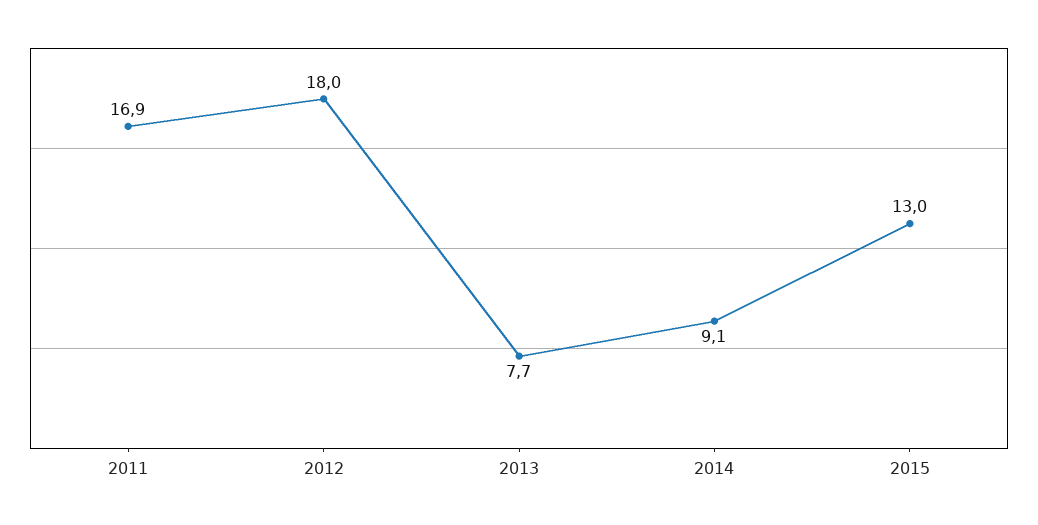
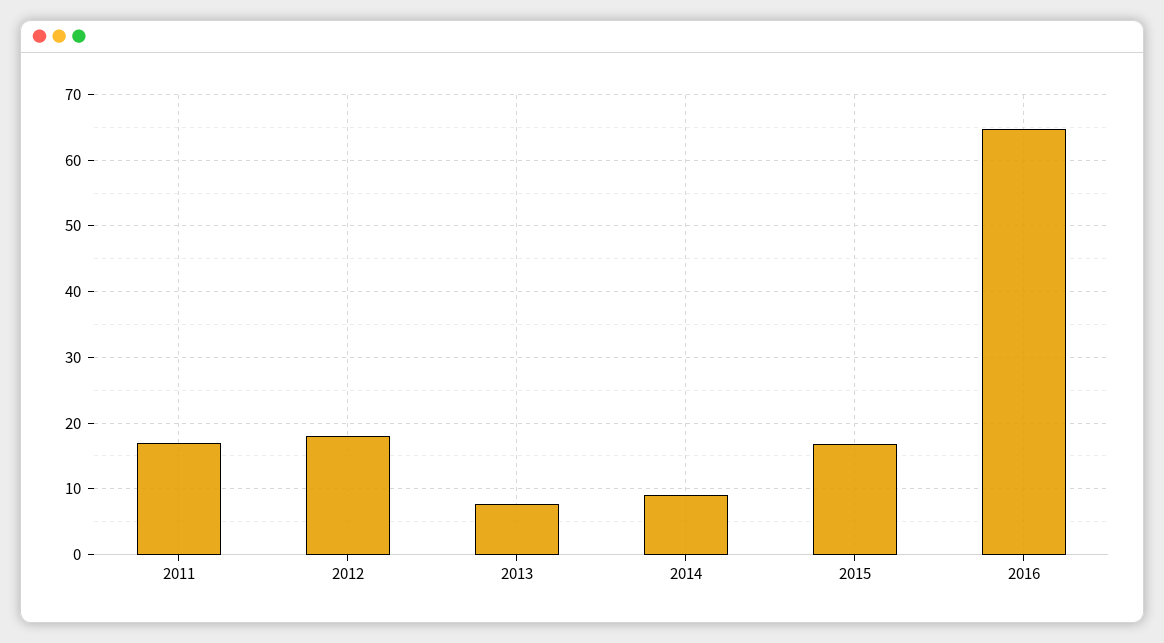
2015: 13 -> 17
2016: none -> 65

